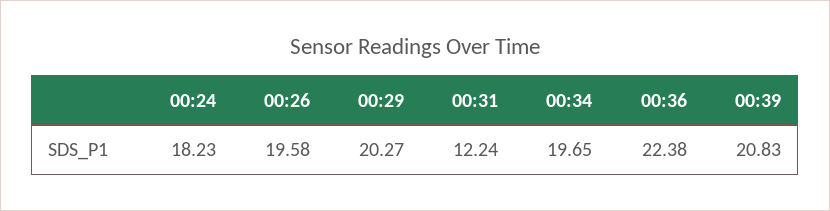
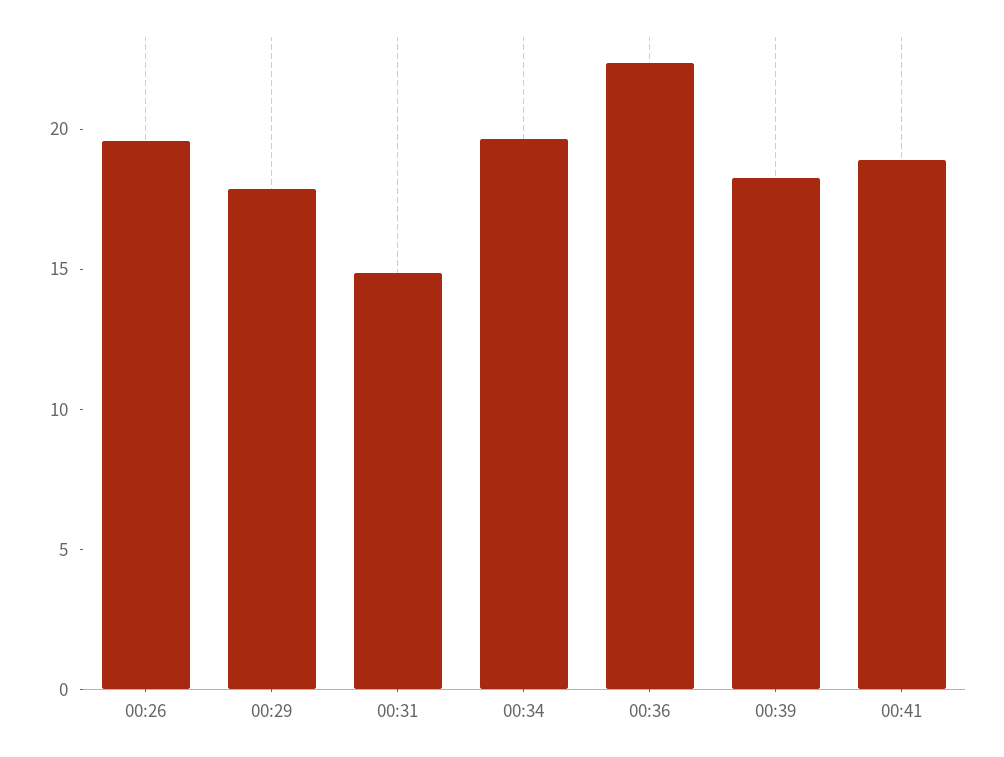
00:24: 18.23 -> none
00:29: 20.27 -> 18
00:31: 12.24 -> 15
00:39: 20.83 -> 18
00:41: none -> 19

